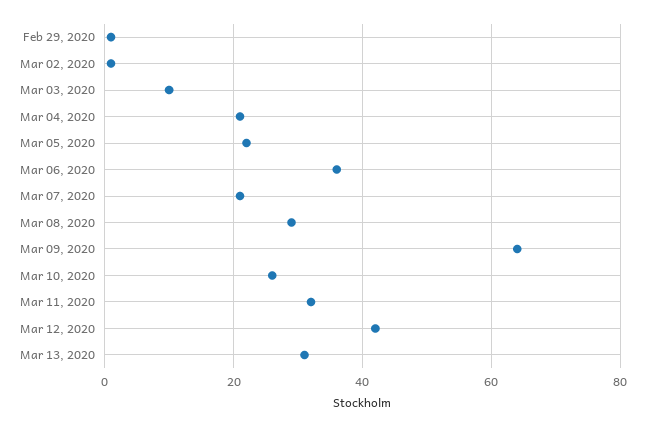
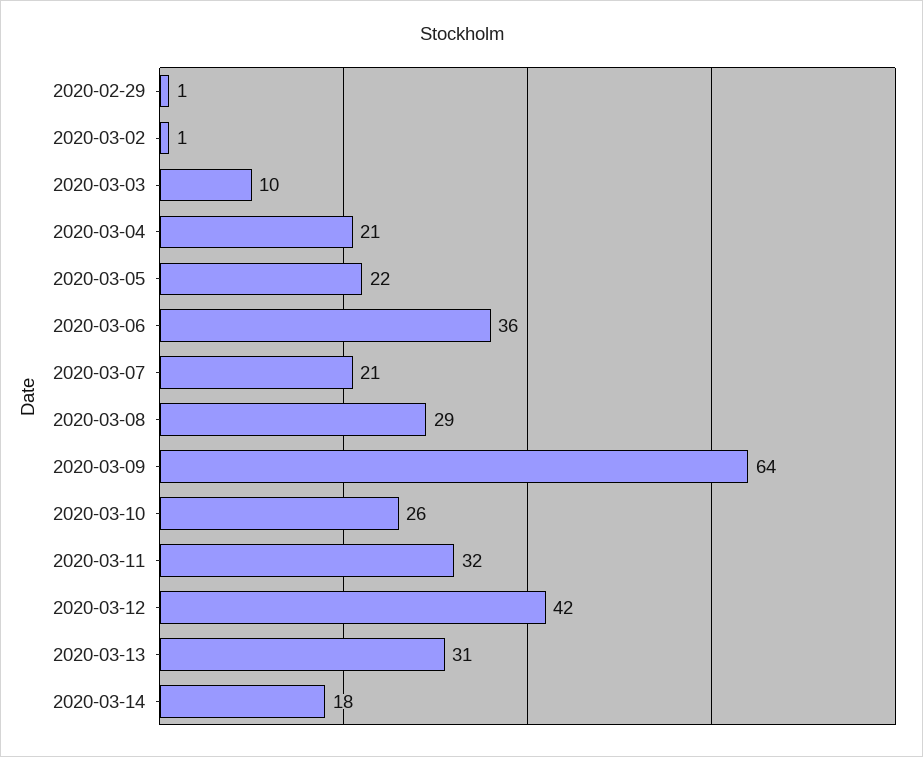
2020-03-14: none -> 18

